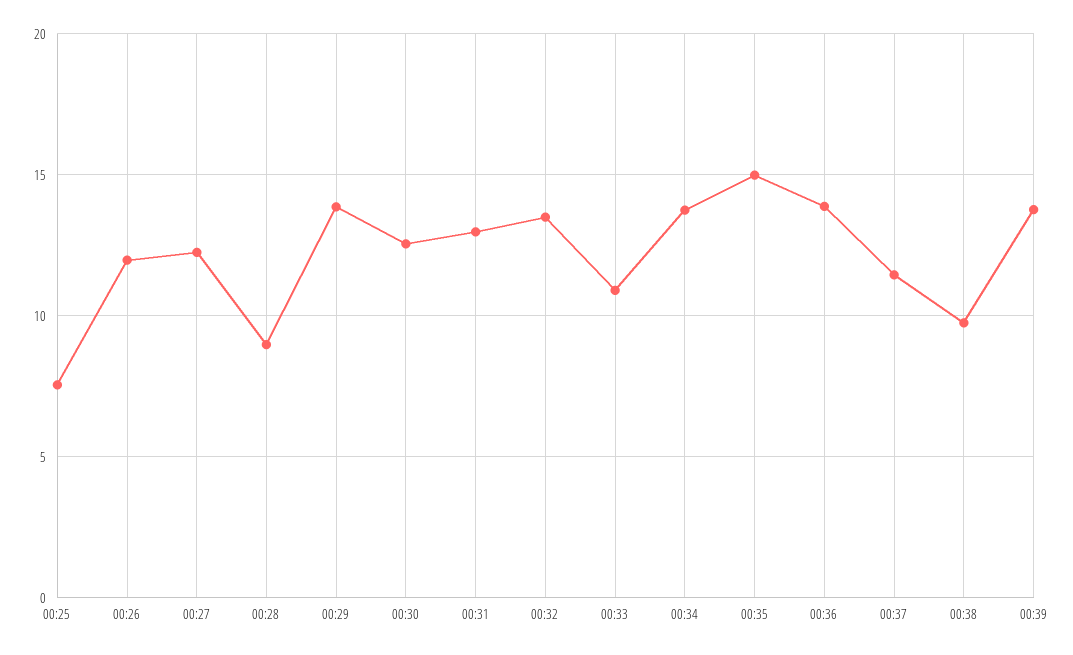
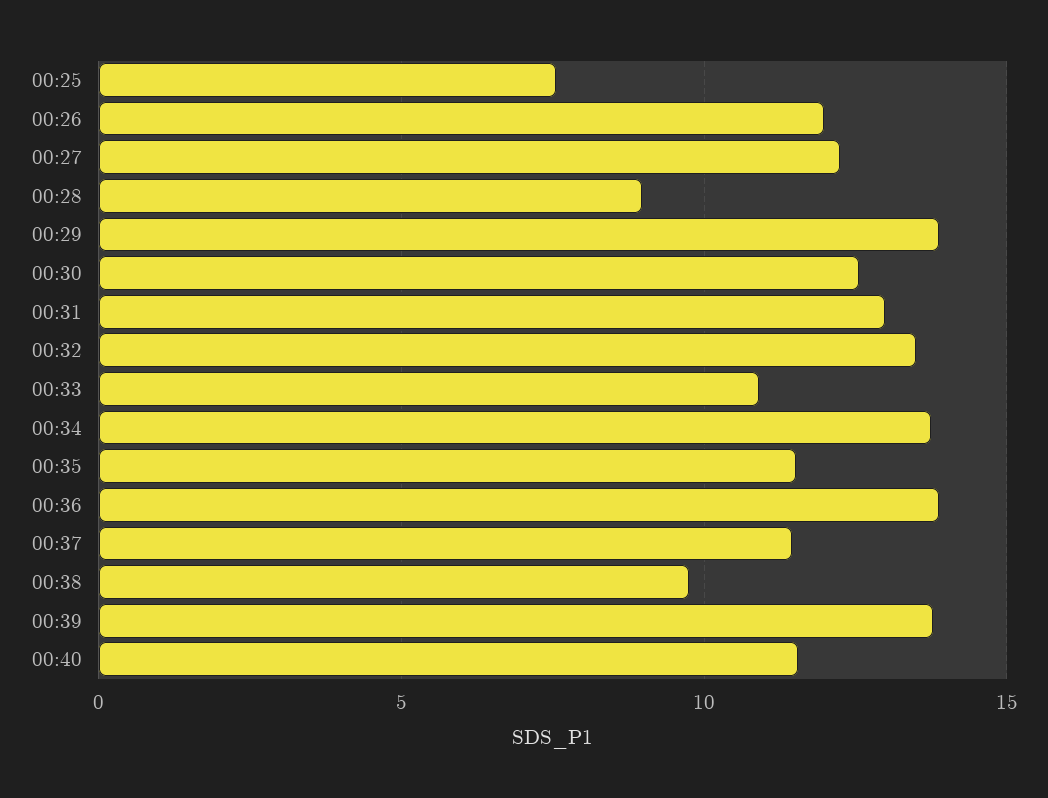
00:35: 15 -> 11.5
00:40: none -> 11.5

